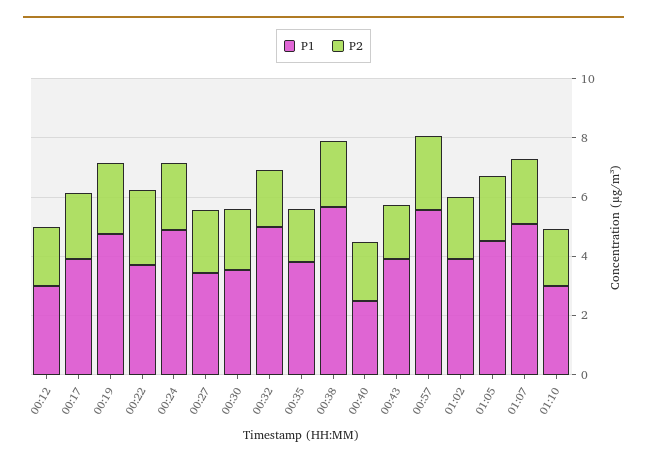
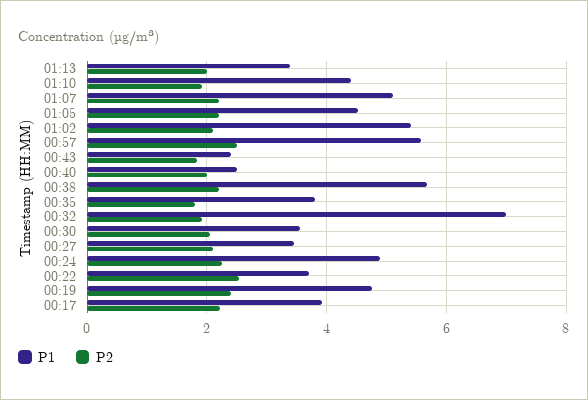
P1, 00:12: 3 -> none
P2, 00:12: 2 -> none
P1, 00:32: 5 -> 7
P1, 00:43: 4 -> 2.4
P1, 01:02: 4 -> 5.4
P1, 01:10: 3 -> 4.4
P1, 01:13: none -> 3.4
P2, 01:13: none -> 2

